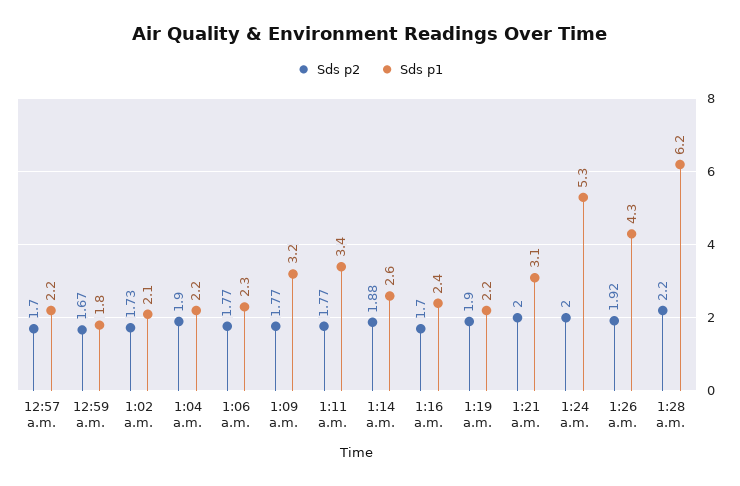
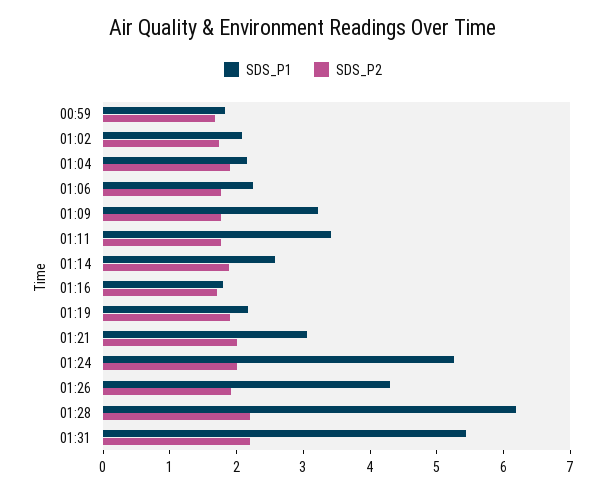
Sds p2, 12:57 a.m.: 1.7 -> none
Sds p1, 12:57 a.m.: 2.2 -> none
Sds p1, 1:16 a.m.: 2.4 -> 1.8
Sds p1, 01:31: none -> 5.4
Sds p2, 01:31: none -> 2.2

